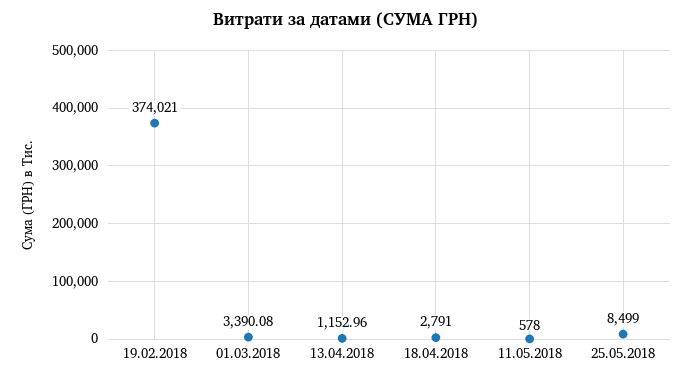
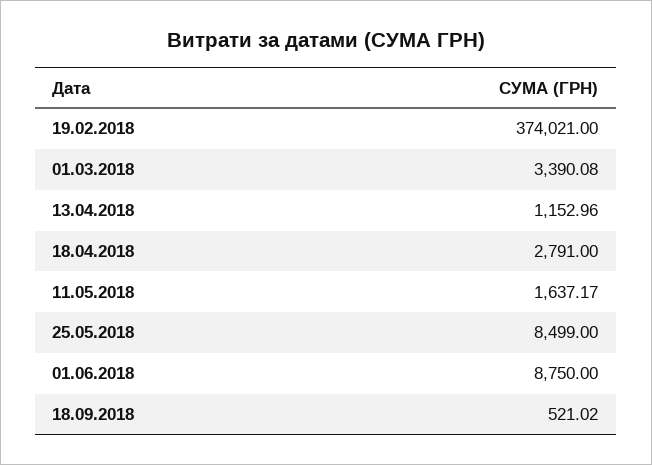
11.05.2018: 578 -> 1637.17
01.06.2018: none -> 8750
18.09.2018: none -> 521.02

